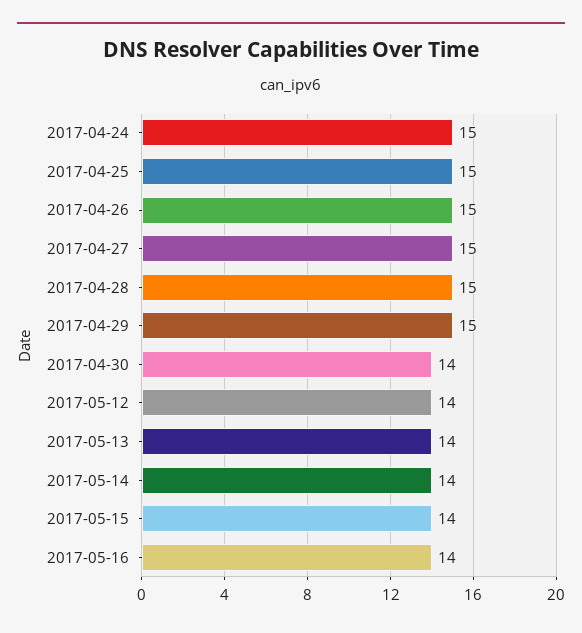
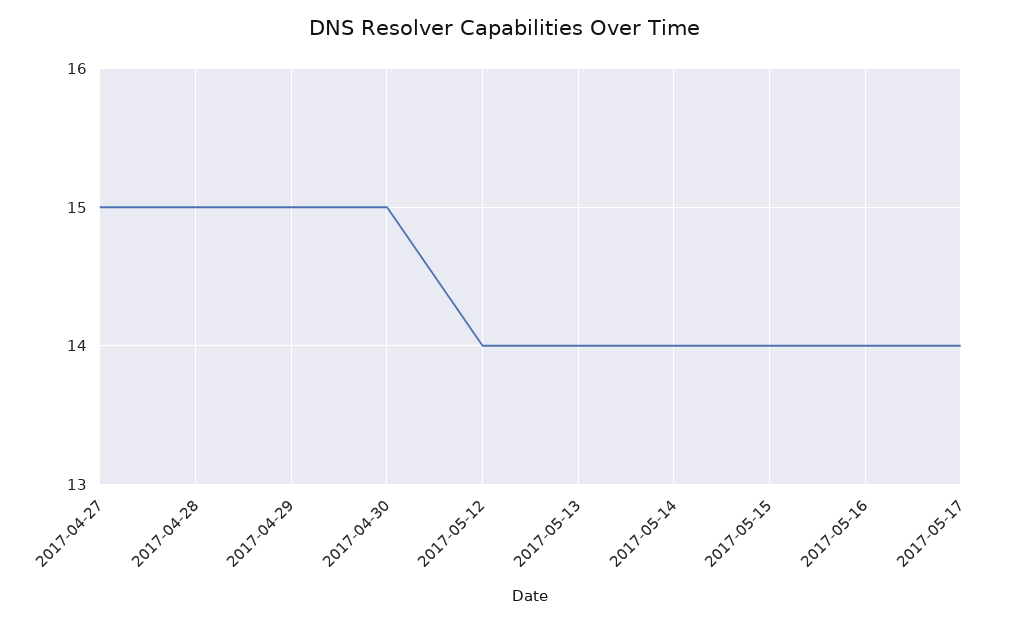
2017-04-24: 15 -> none
2017-04-25: 15 -> none
2017-04-26: 15 -> none
2017-04-30: 14 -> 15
2017-05-17: none -> 14

